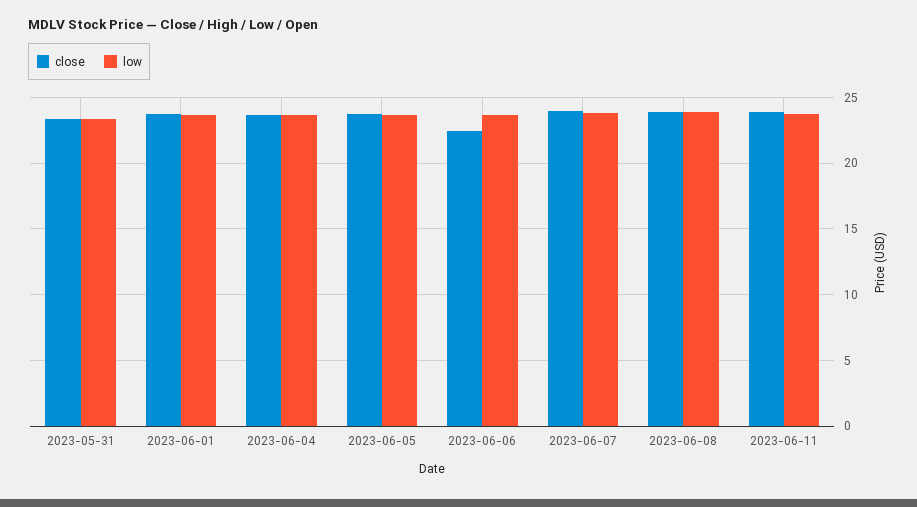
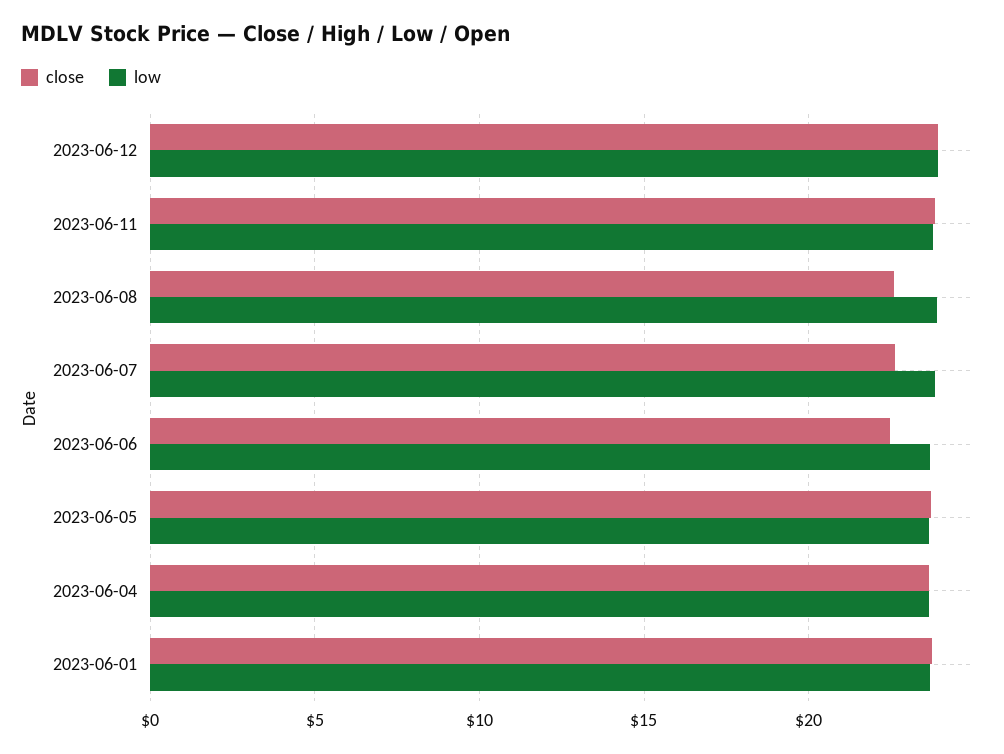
close, 2023-05-31: 23.5 -> none
low, 2023-05-31: 23.5 -> none
close, 2023-06-07: 24 -> 22.5
close, 2023-06-08: 24 -> 22.5
close, 2023-06-12: none -> 24
low, 2023-06-12: none -> 24

